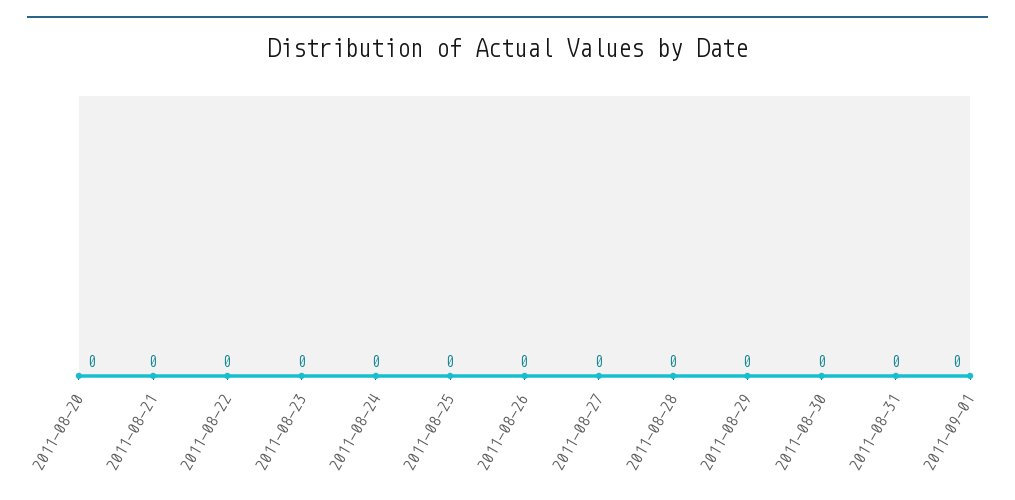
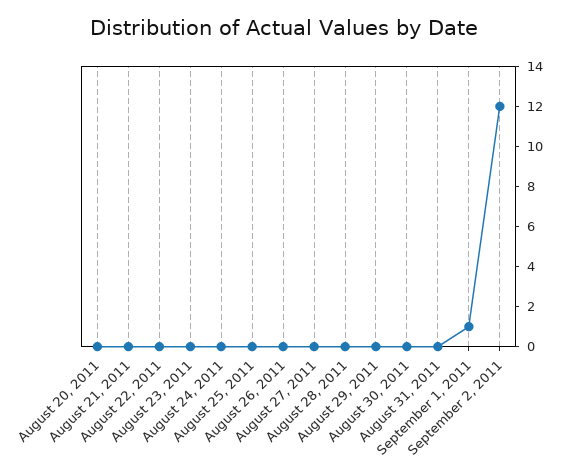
2011-09-01: 0 -> 1
September 2, 2011: none -> 12

